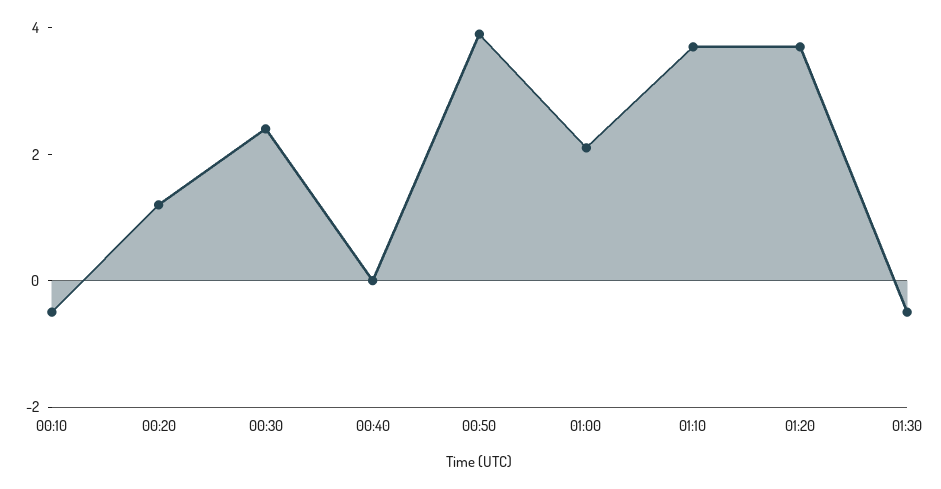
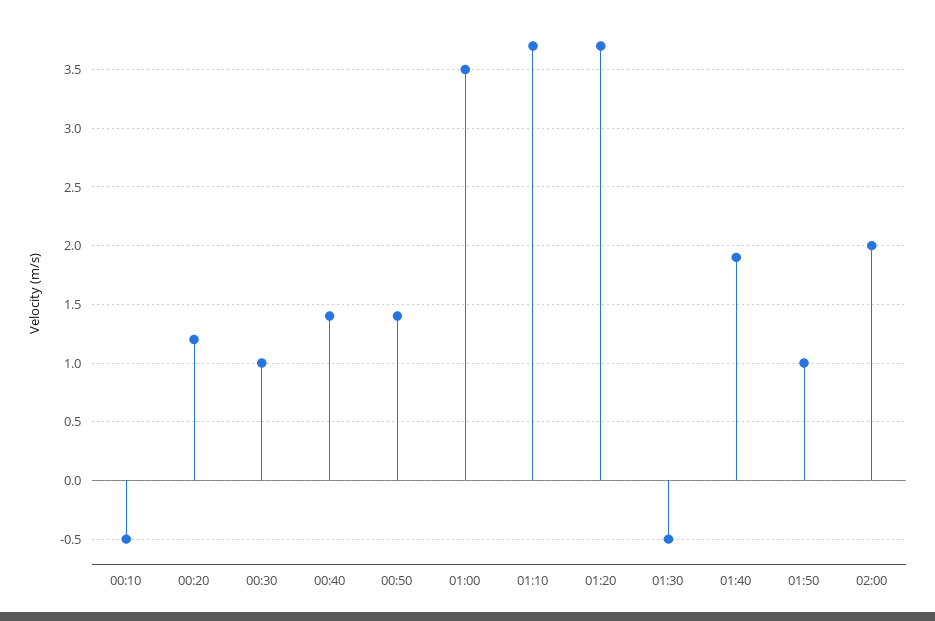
00:30: 2.5 -> 1
00:40: 0 -> 1.4
00:50: 4 -> 1.4
01:00: 2 -> 3.5
01:40: none -> 1.9
01:50: none -> 1
02:00: none -> 2

